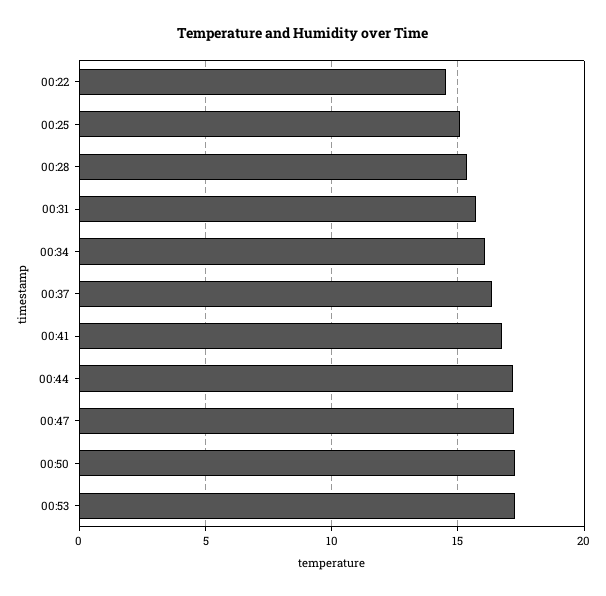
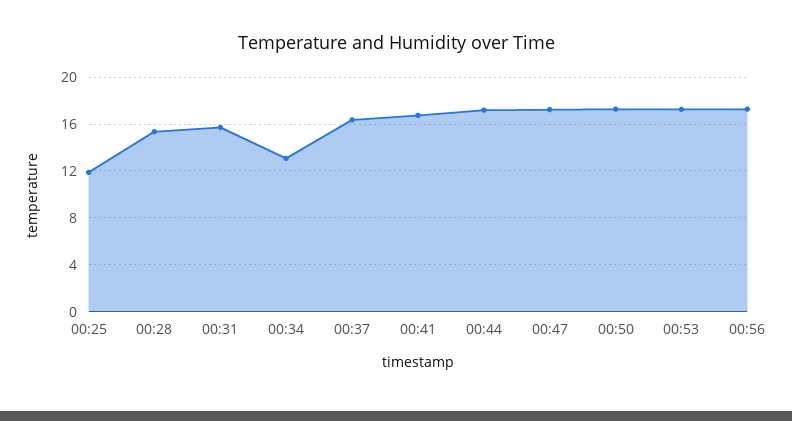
00:22: 14.5 -> none
00:25: 15 -> 12
00:34: 16 -> 13
00:56: none -> 17

